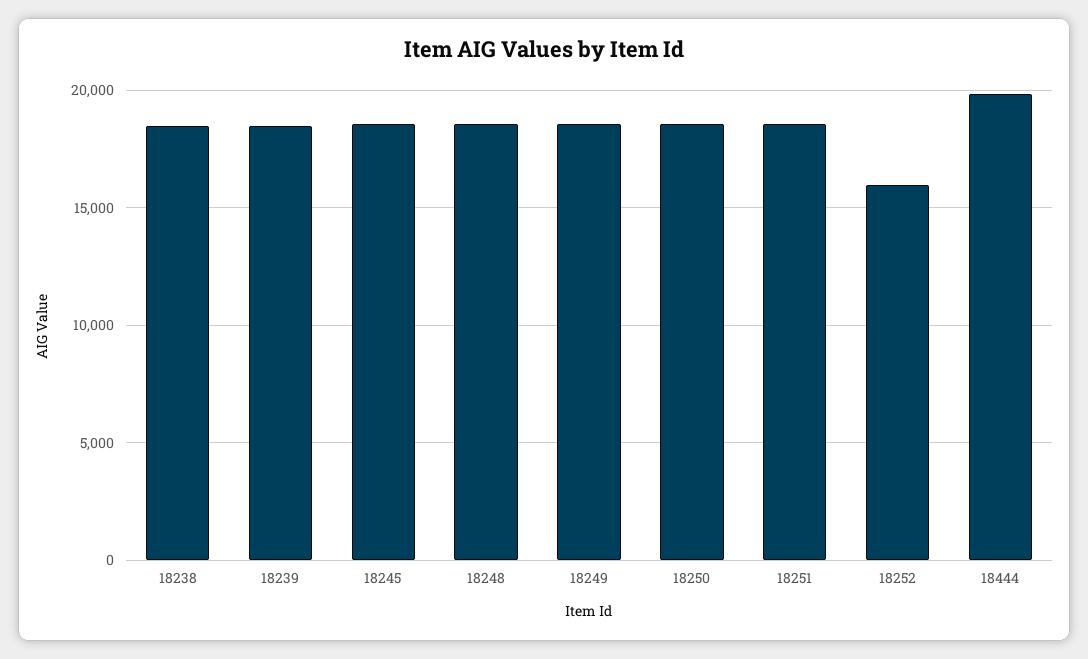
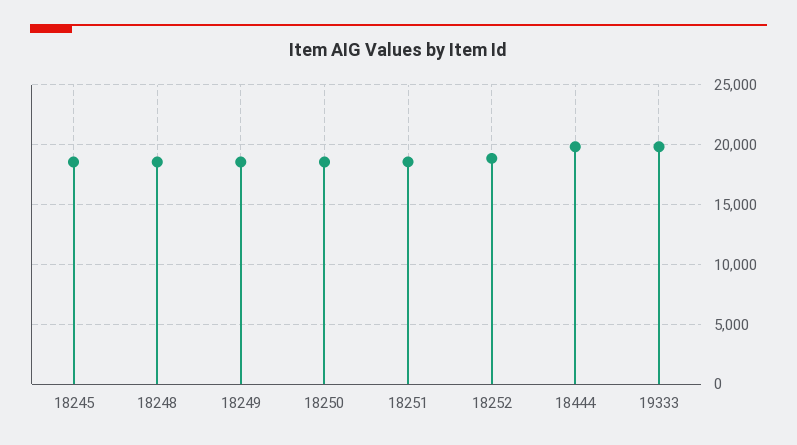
18238: 18500 -> none
18239: 18500 -> none
18252: 16000 -> 19000
19333: none -> 20000

